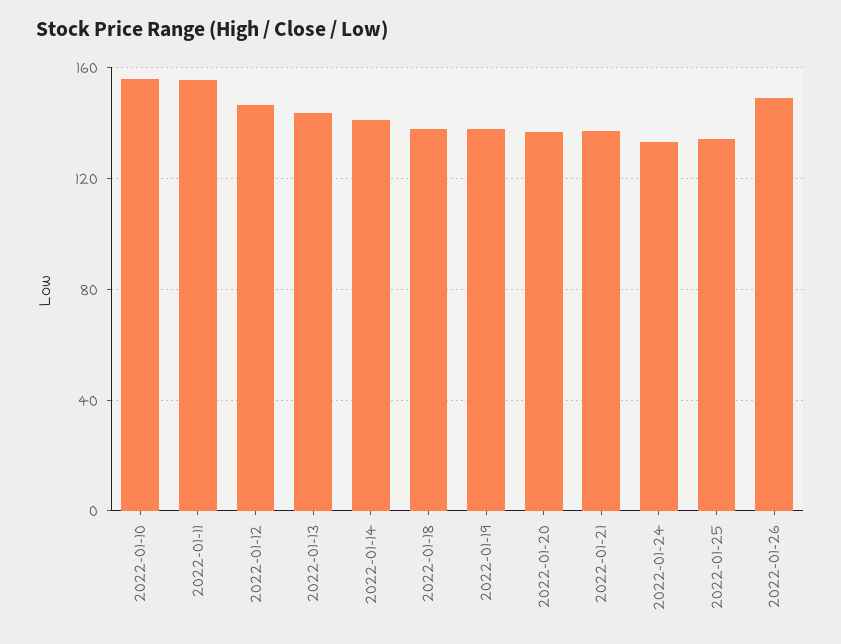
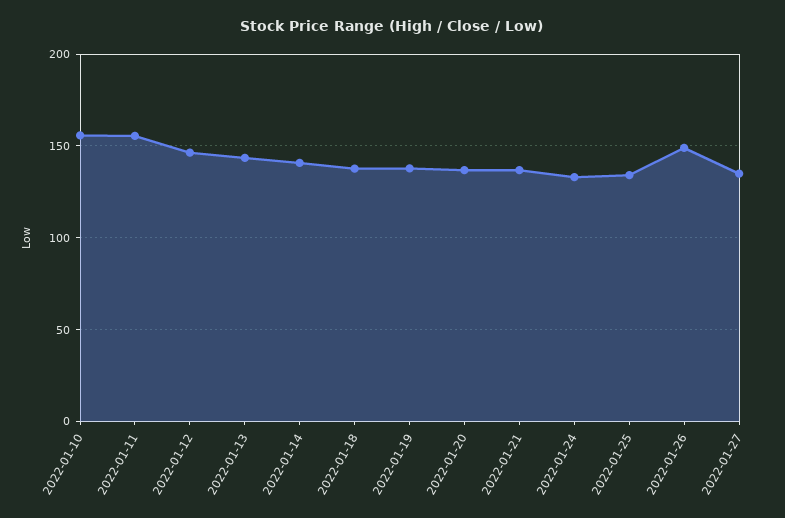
2022-01-27: none -> 135

